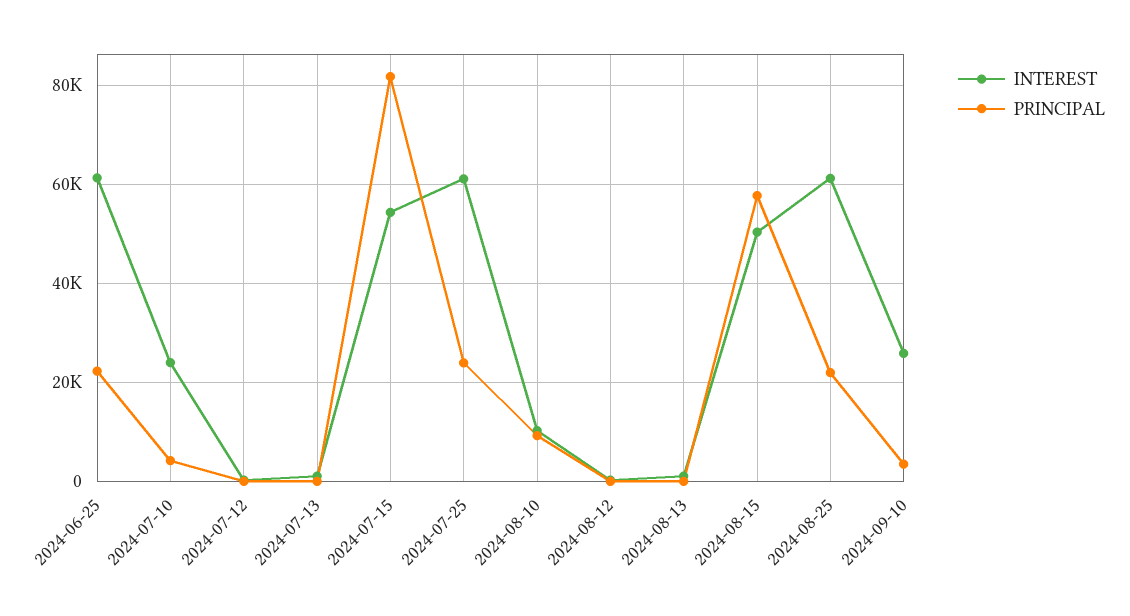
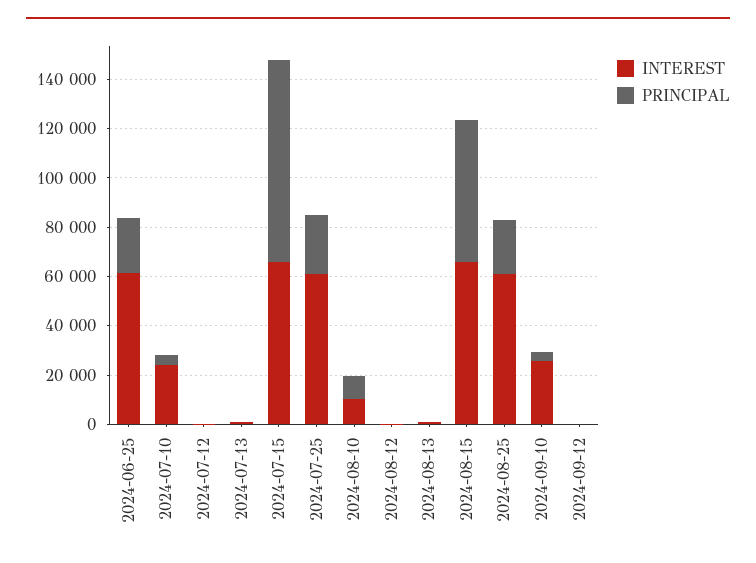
INTEREST, 2024-07-15: 54000 -> 65000
INTEREST, 2024-08-15: 50000 -> 65000
INTEREST, 2024-09-12: none -> 0
PRINCIPAL, 2024-09-12: none -> 0

